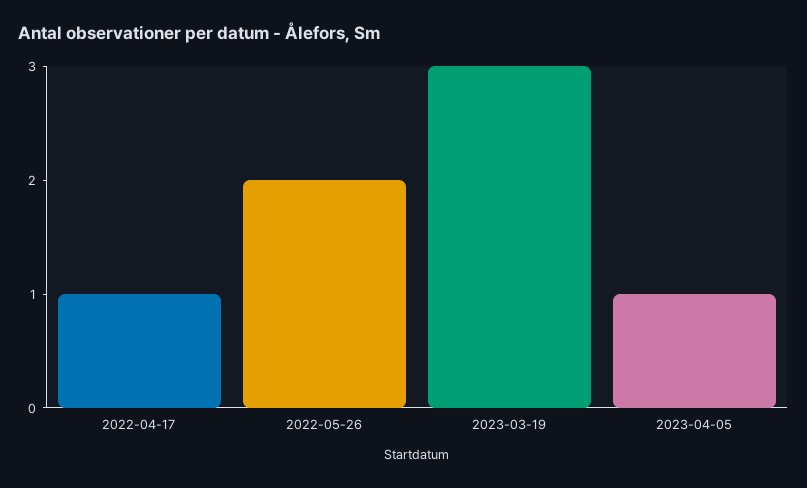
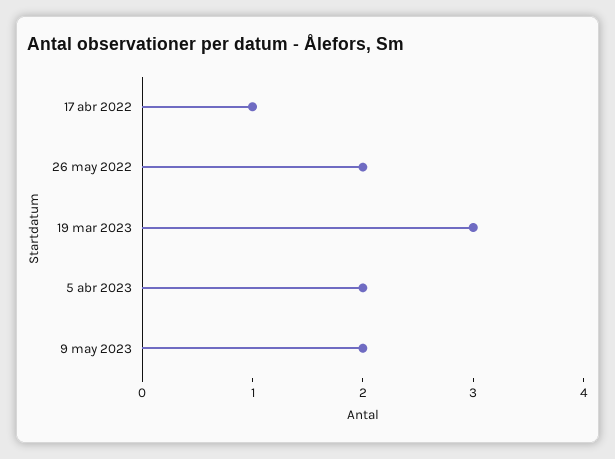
2023-04-05: 1 -> 2
9 may 2023: none -> 2

